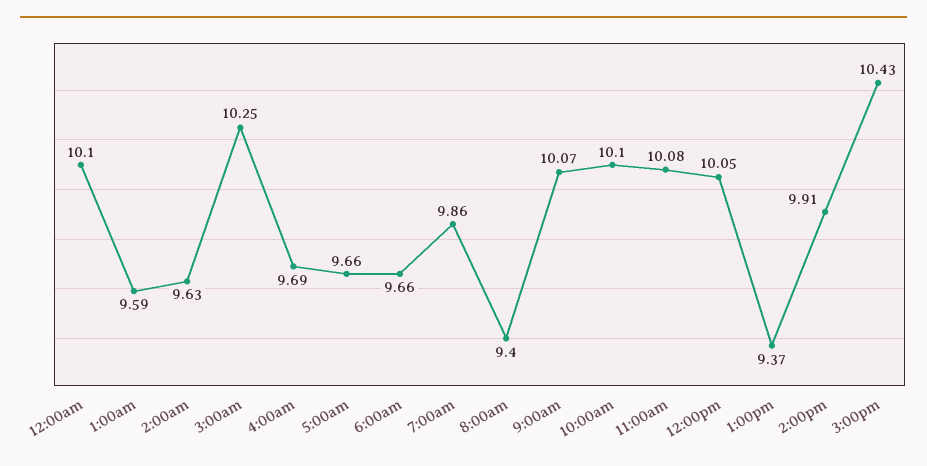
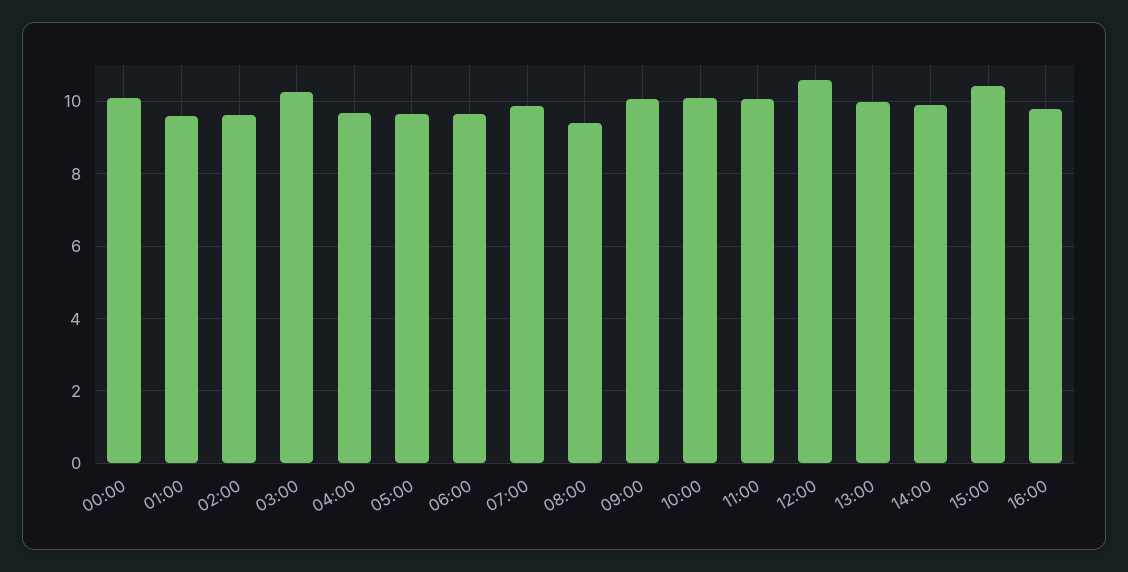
12:00pm: 10.05 -> 10.6
1:00pm: 9.37 -> 10
16:00: none -> 9.8

